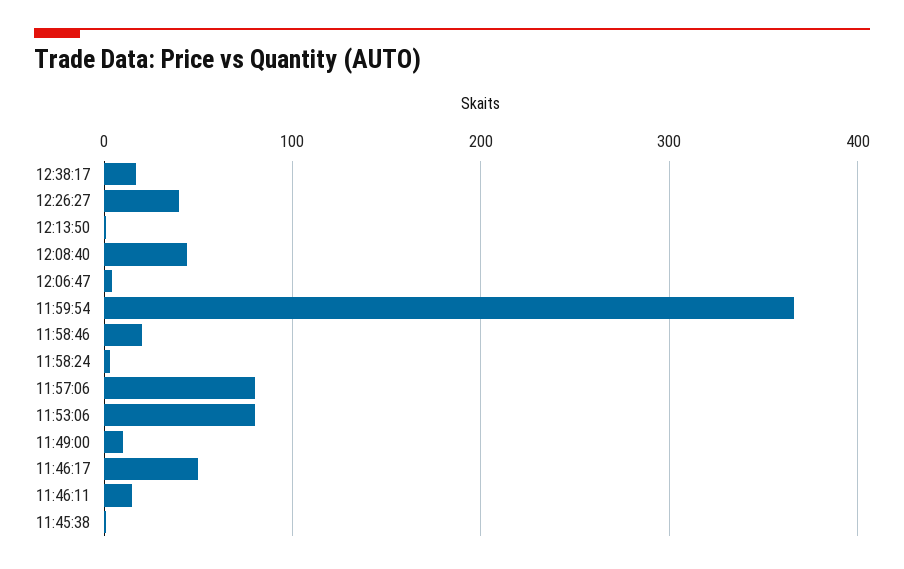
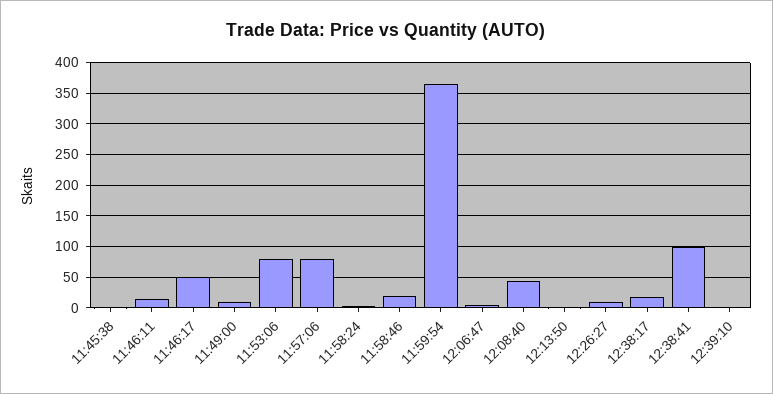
12:26:27: 40 -> 10
12:38:41: none -> 100
12:39:10: none -> 0

